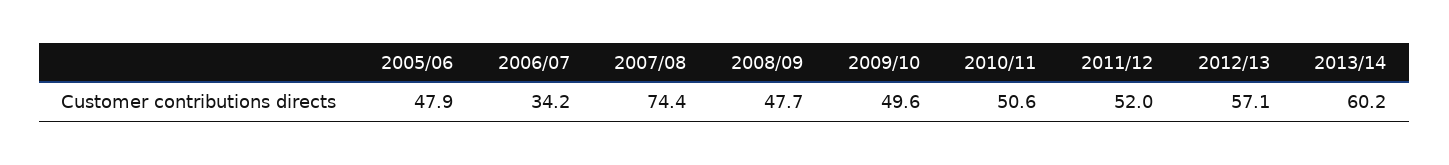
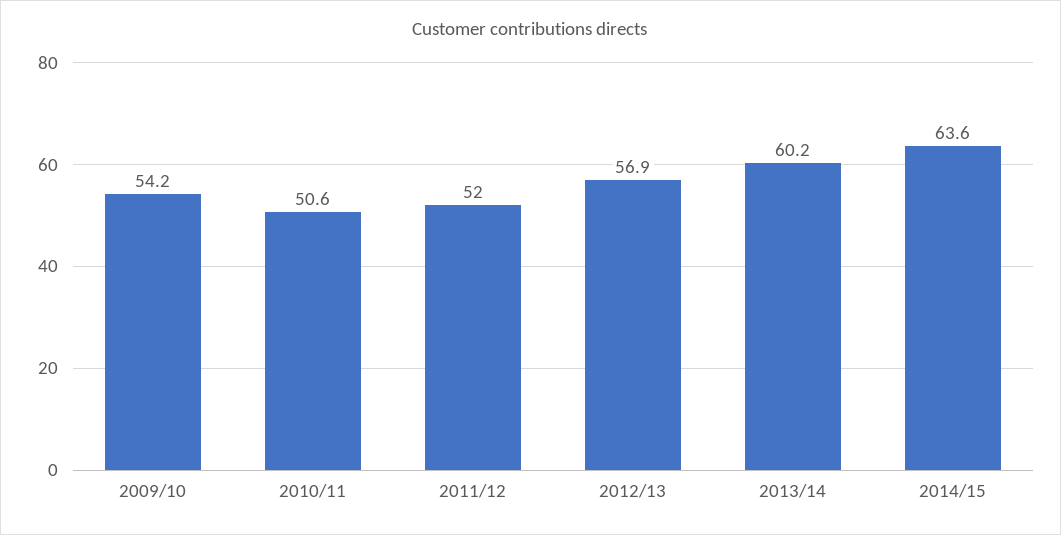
2005/06: 47.9 -> none
2006/07: 34.2 -> none
2007/08: 74.4 -> none
2008/09: 47.7 -> none
2009/10: 49.6 -> 54.2
2012/13: 57.1 -> 56.9
2014/15: none -> 63.6

